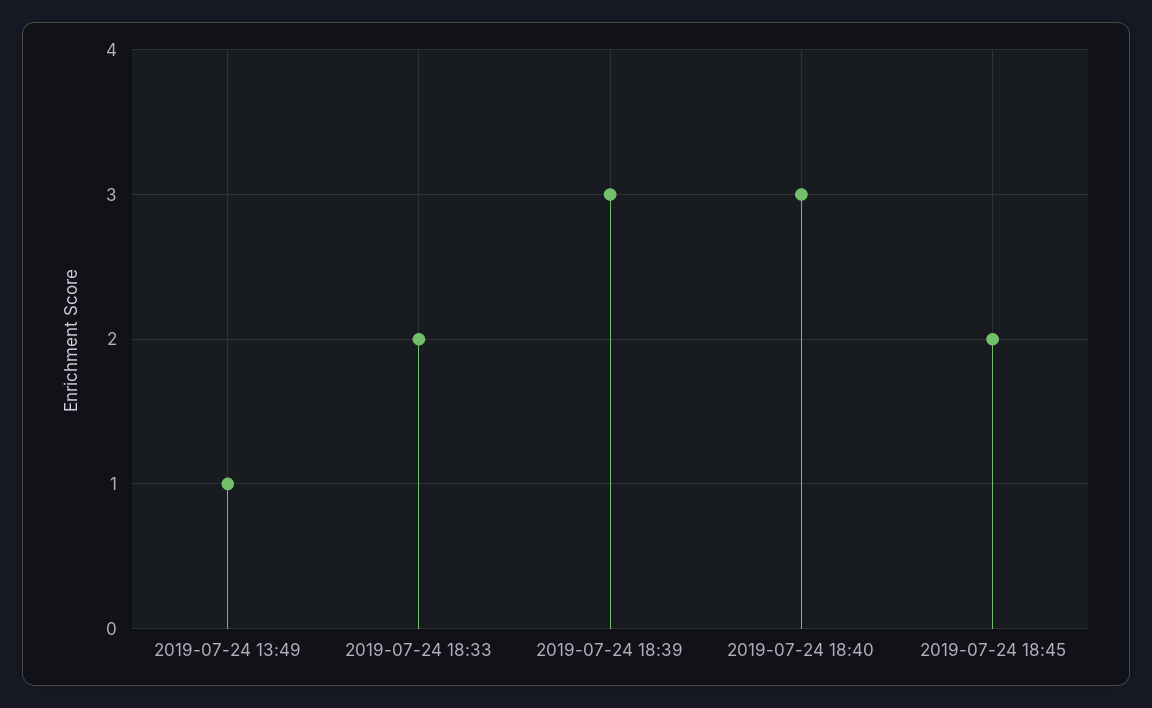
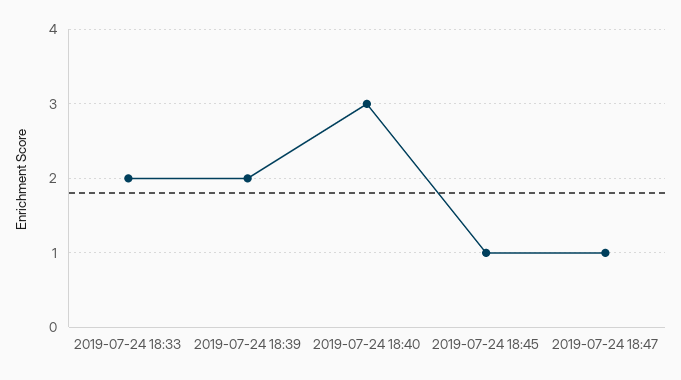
2019-07-24 13:49: 1 -> none
2019-07-24 18:39: 3 -> 2
2019-07-24 18:45: 2 -> 1
2019-07-24 18:47: none -> 1

